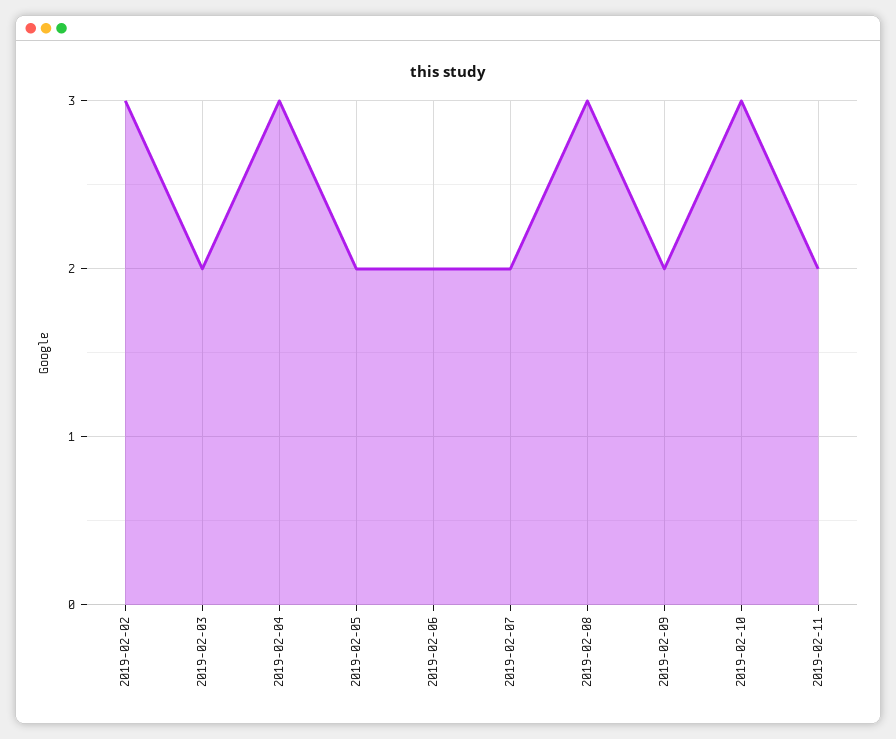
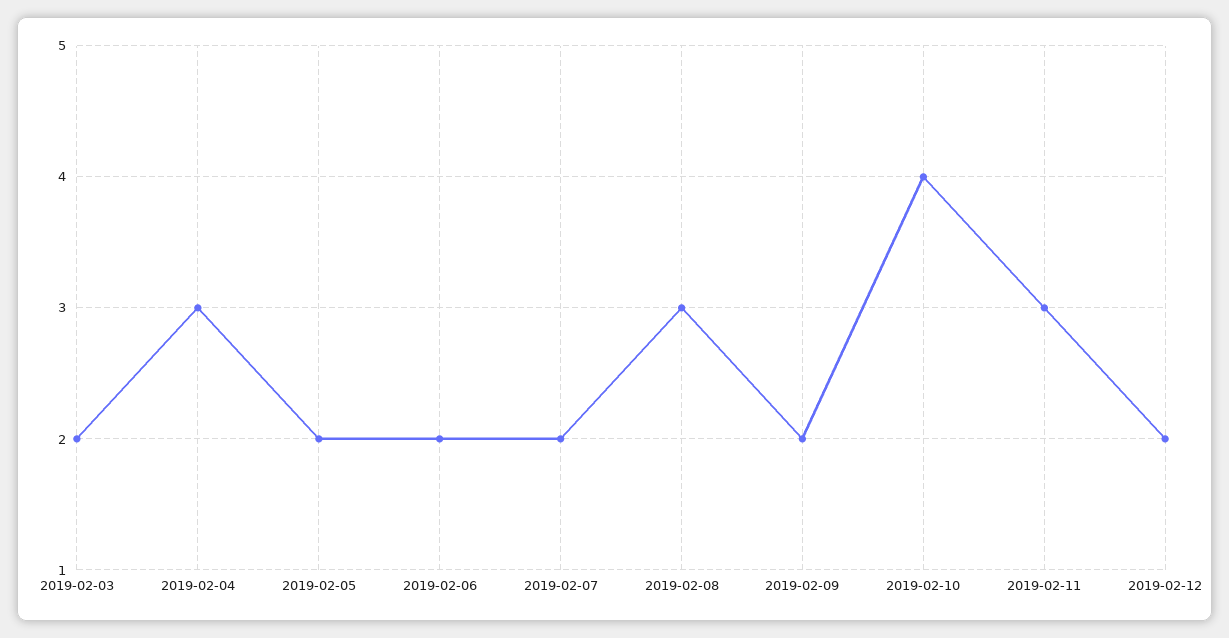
2019-02-02: 3 -> none
2019-02-10: 3 -> 4
2019-02-11: 2 -> 3
2019-02-12: none -> 2

